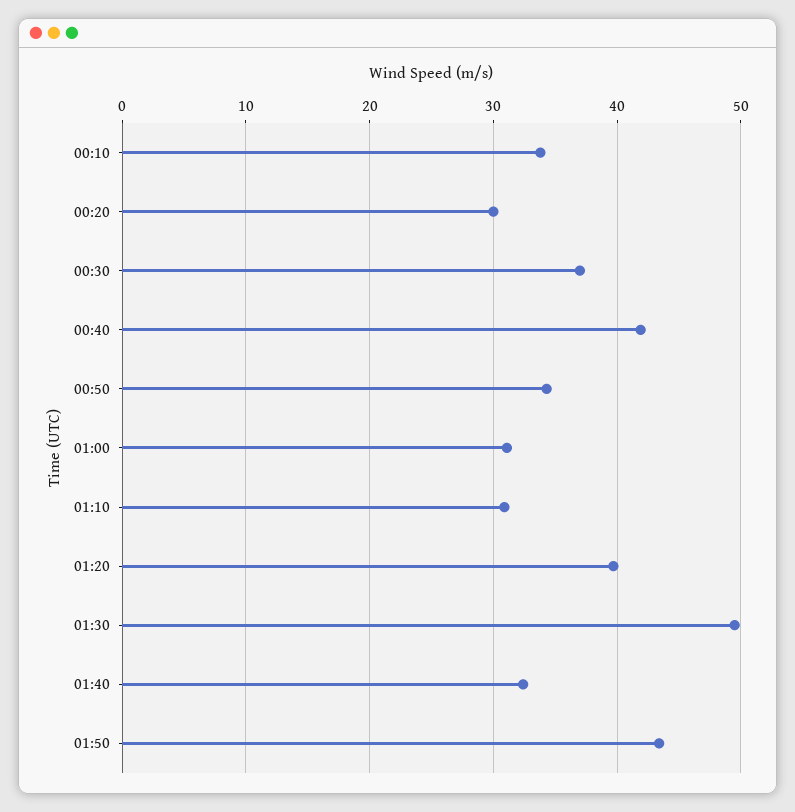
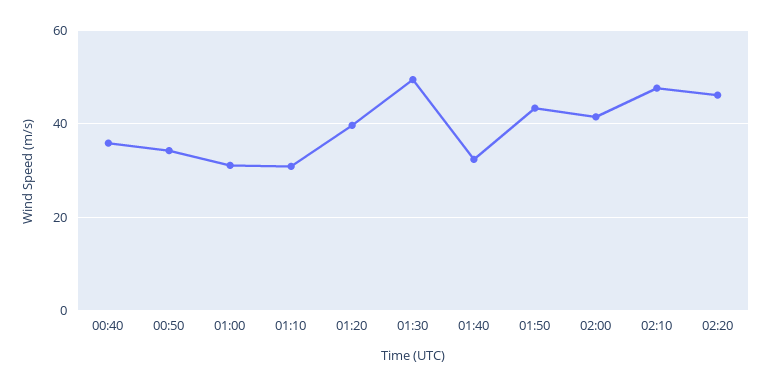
00:10: 34 -> none
00:20: 30 -> none
00:30: 37 -> none
00:40: 42 -> 36
02:00: none -> 42
02:10: none -> 48
02:20: none -> 46

